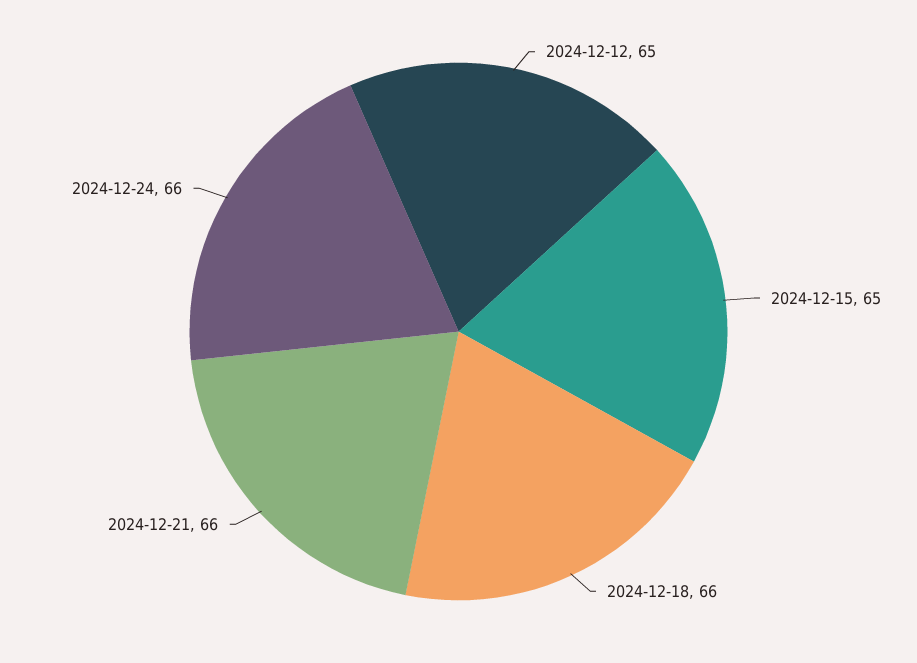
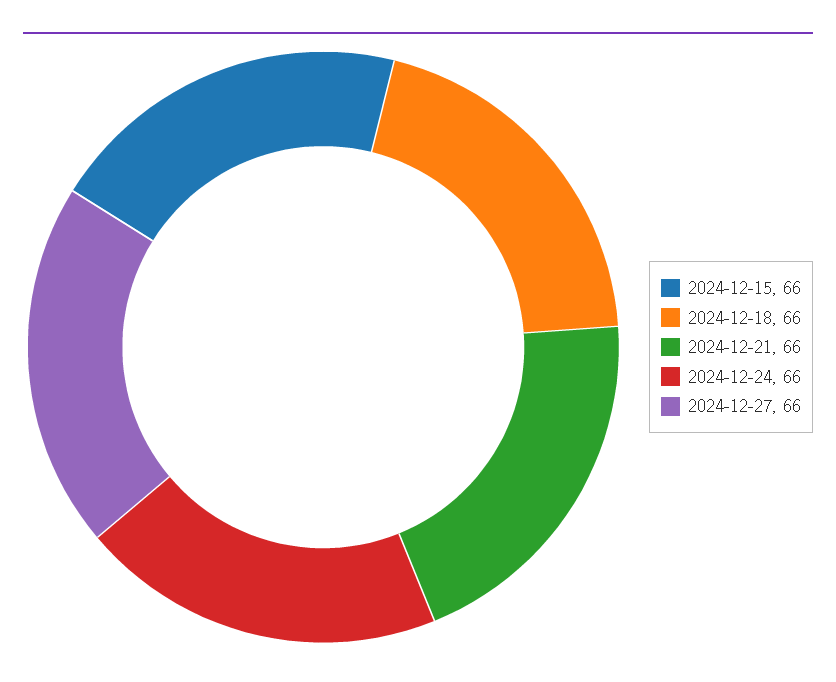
2024-12-12: 65 -> none
2024-12-15: 65 -> 66
2024-12-27: none -> 66

